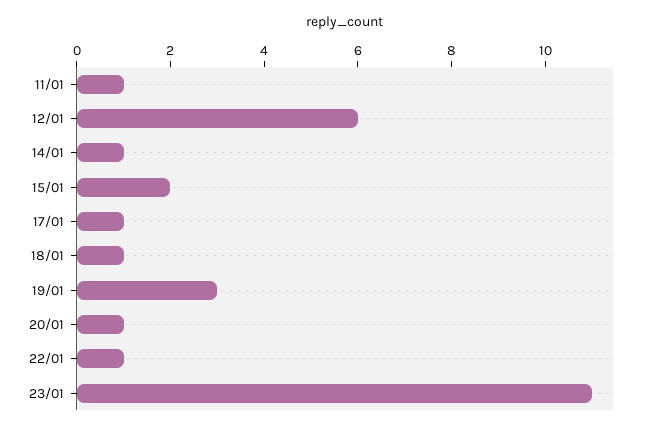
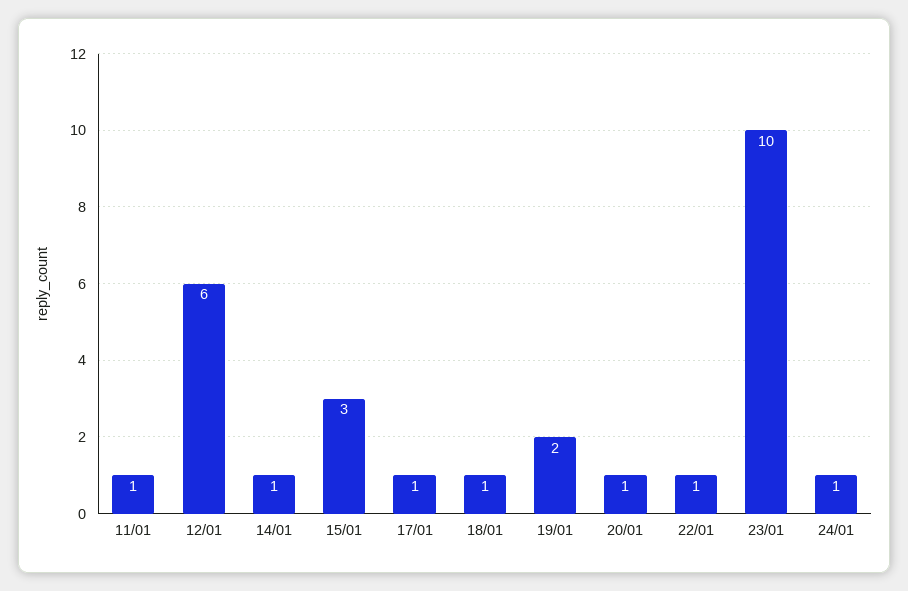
15/01: 2 -> 3
19/01: 3 -> 2
23/01: 11 -> 10
24/01: none -> 1

